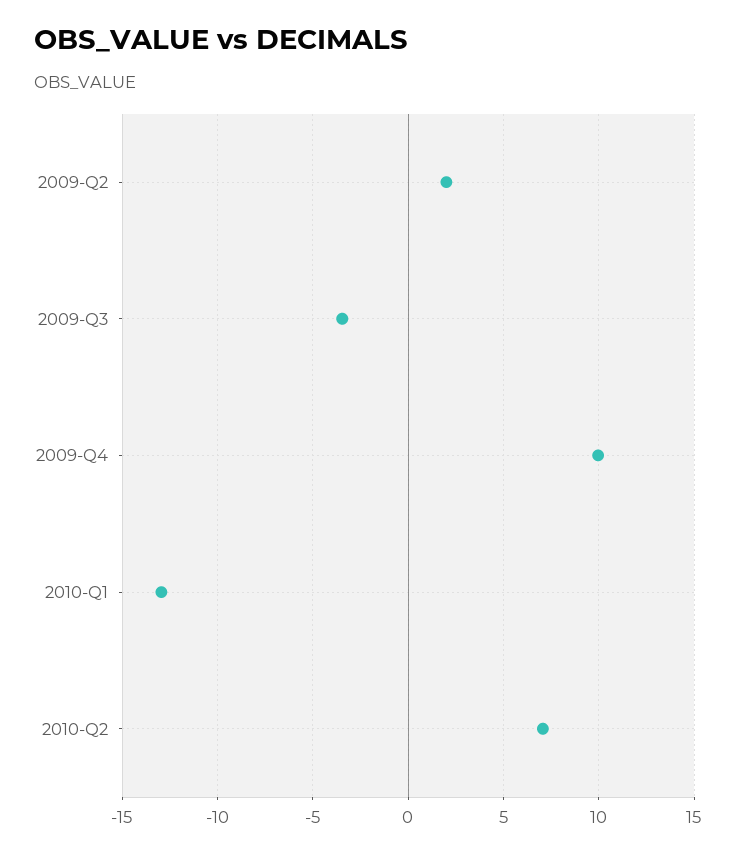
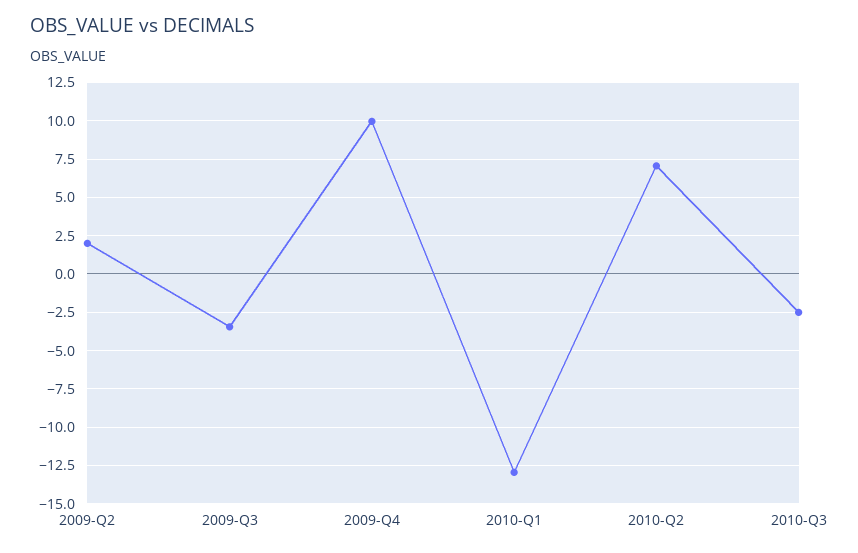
2010-Q3: none -> -2.5

